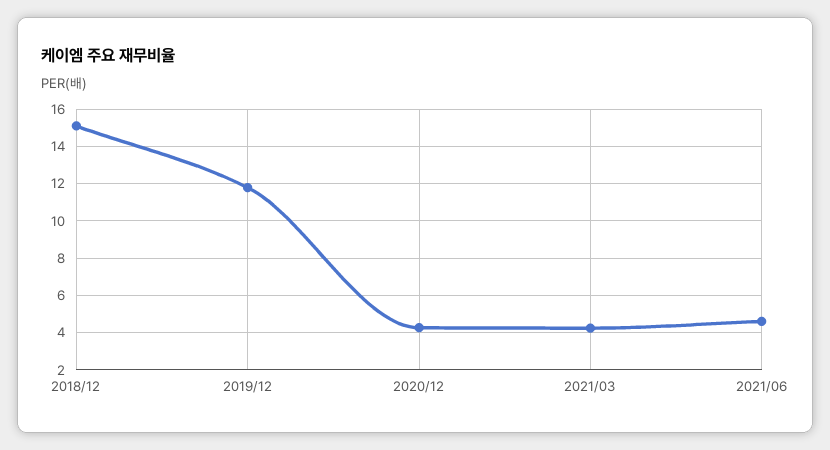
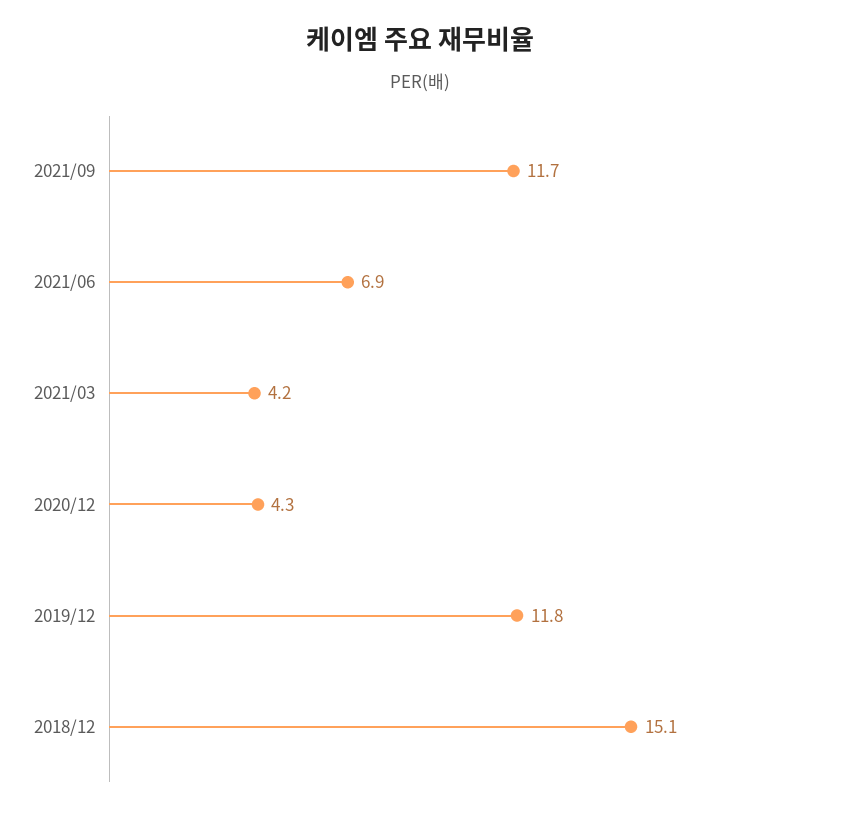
2021/06: 4.5 -> 6.9
2021/09: none -> 11.7

